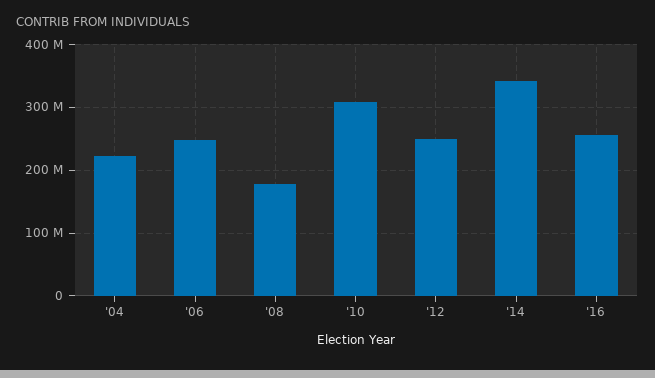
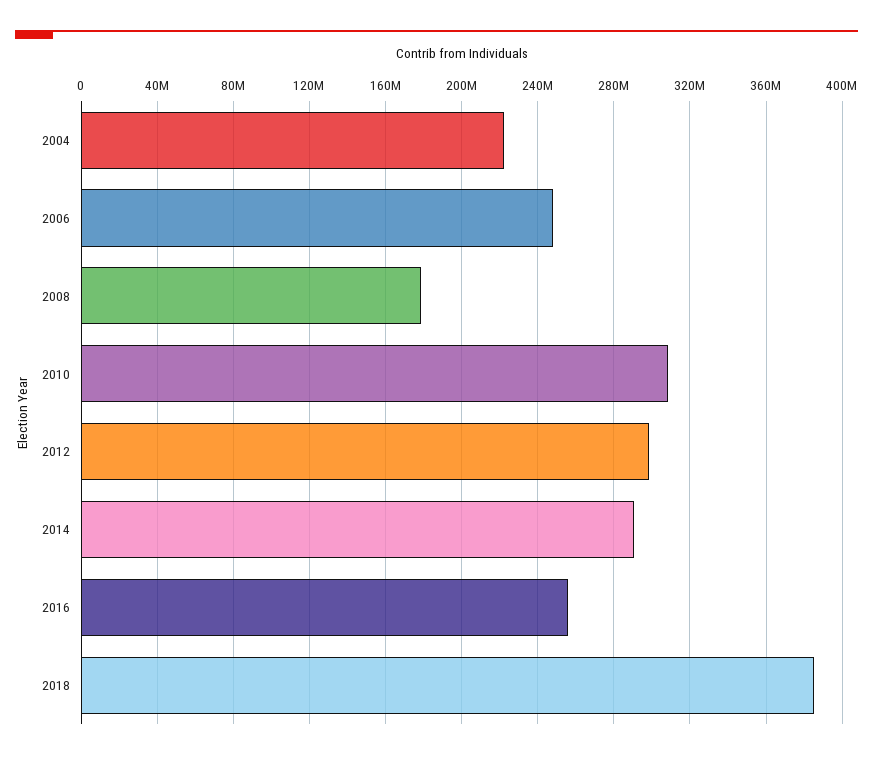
'12: 250000000 -> 300000000
'14: 340000000 -> 290000000
2018: none -> 385000000

